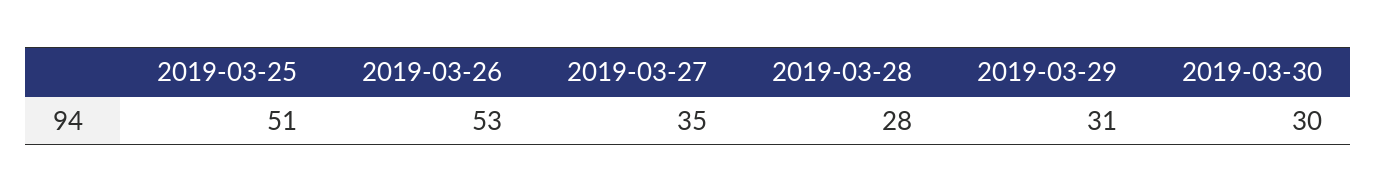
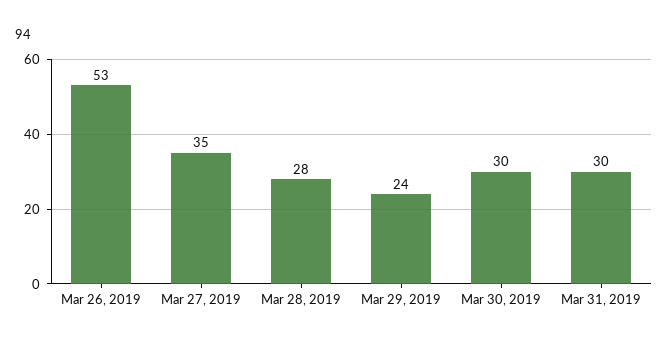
2019-03-25: 51 -> none
2019-03-29: 31 -> 24
Mar 31, 2019: none -> 30

